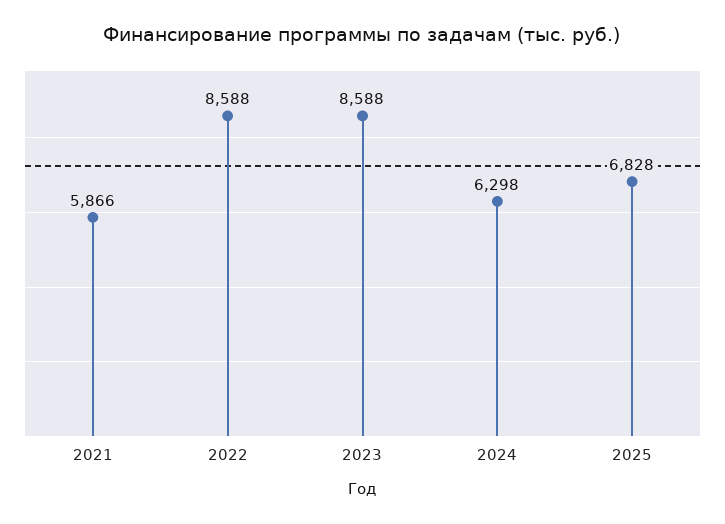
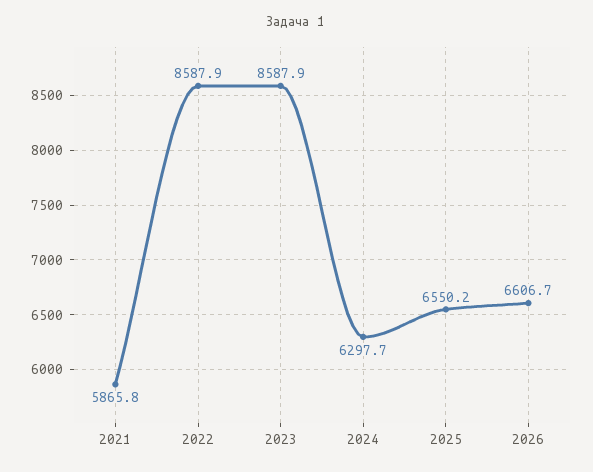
2025: 6828 -> 6550.2
2026: none -> 6606.7

